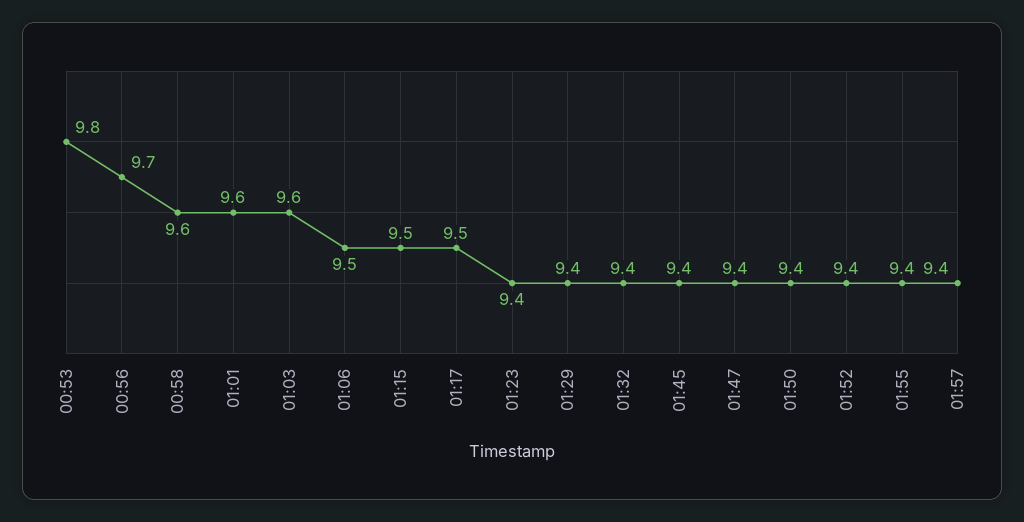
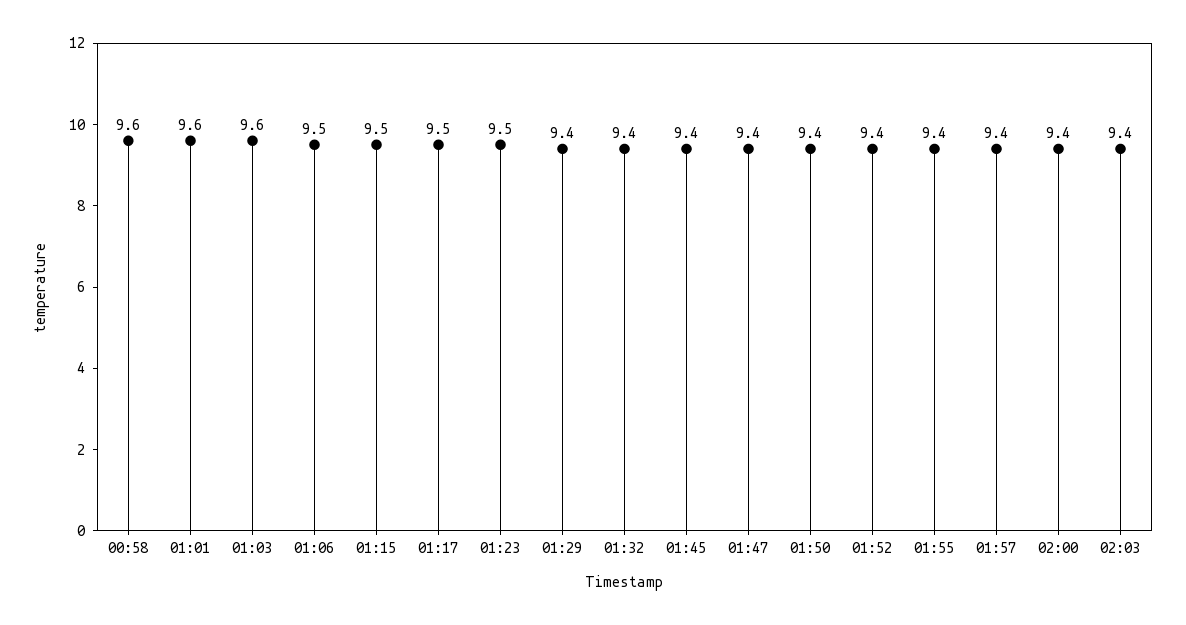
00:53: 9.8 -> none
00:56: 9.7 -> none
01:23: 9.4 -> 9.5
02:00: none -> 9.4
02:03: none -> 9.4

